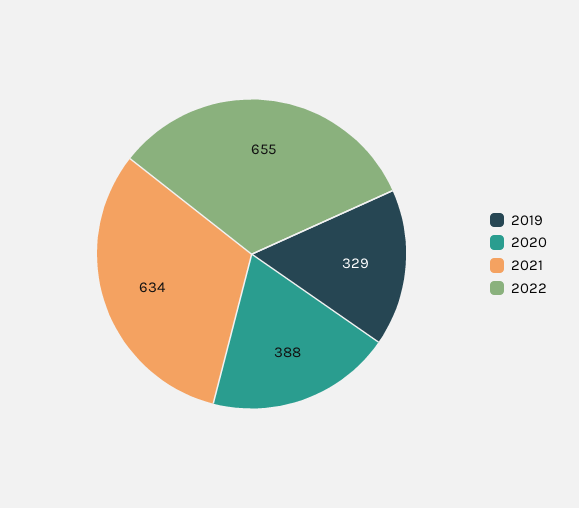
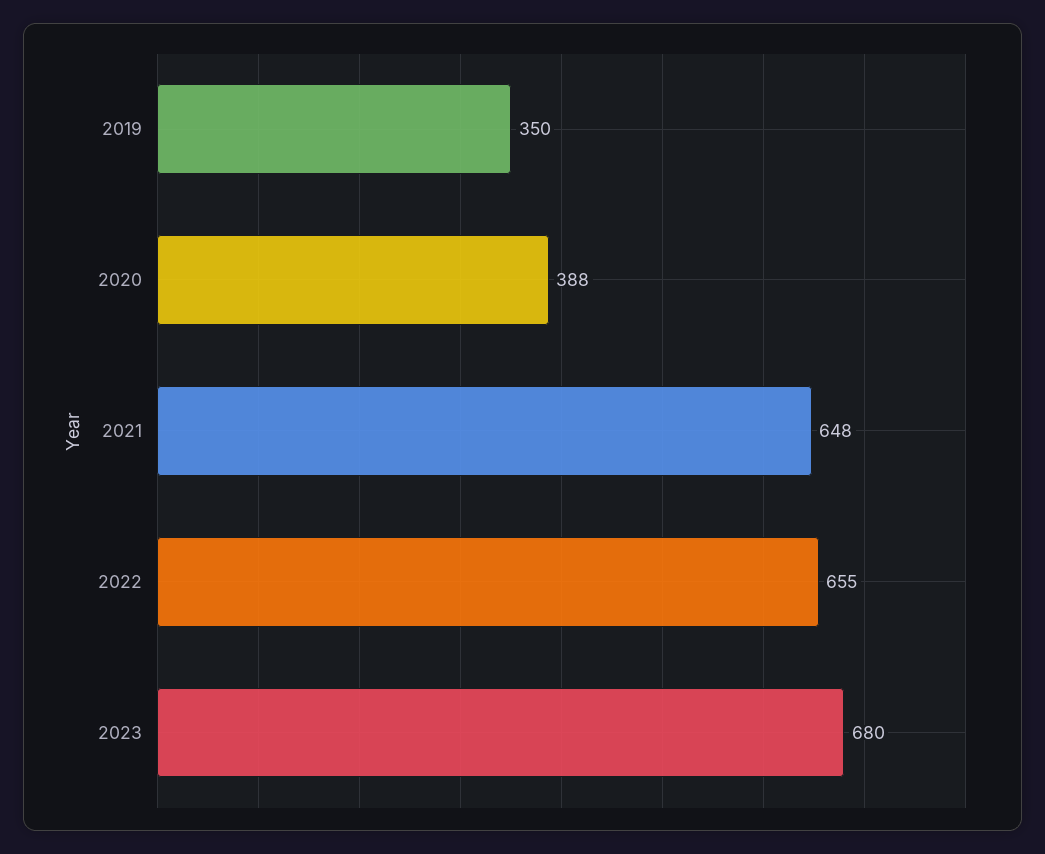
2019: 329 -> 350
2021: 634 -> 648
2023: none -> 680

